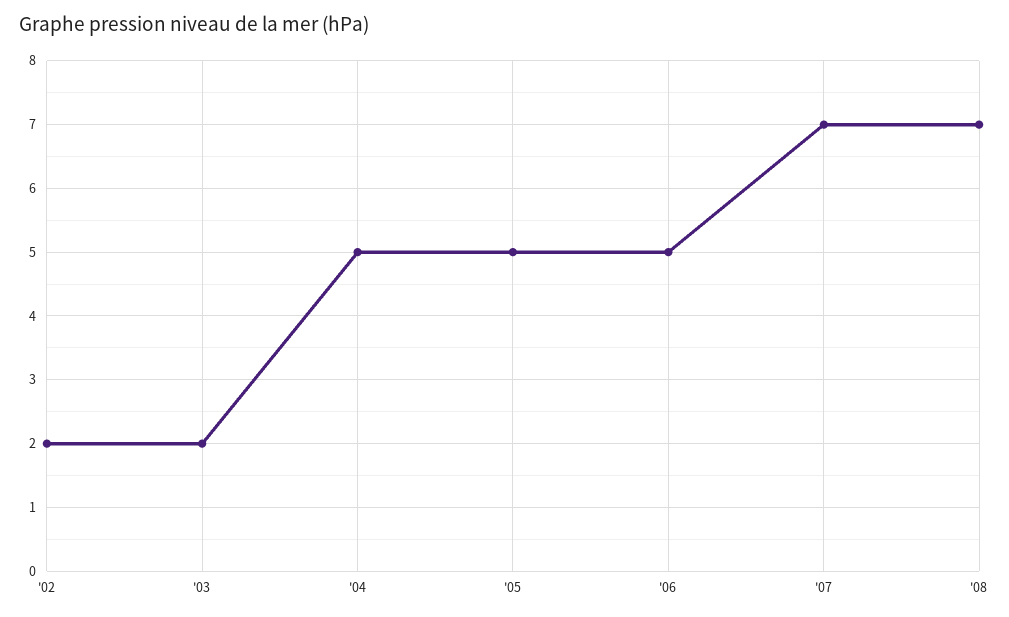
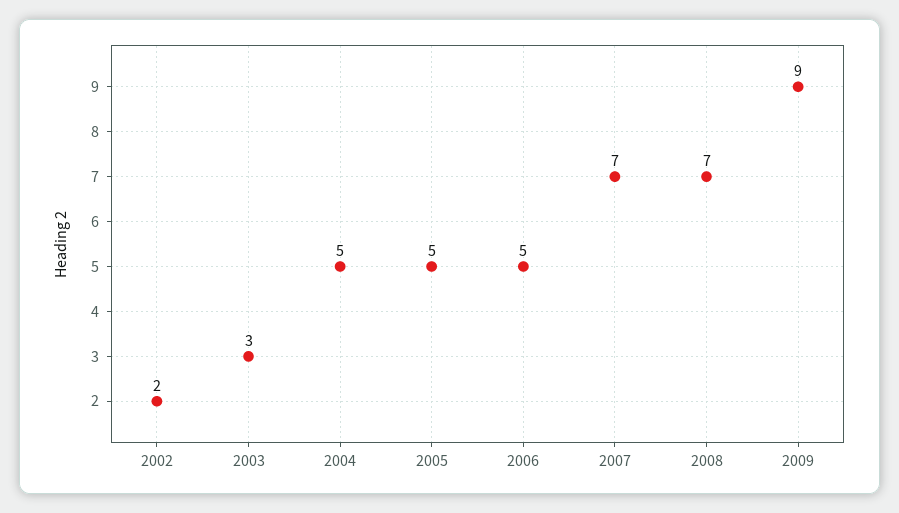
'03: 2 -> 3
2009: none -> 9

